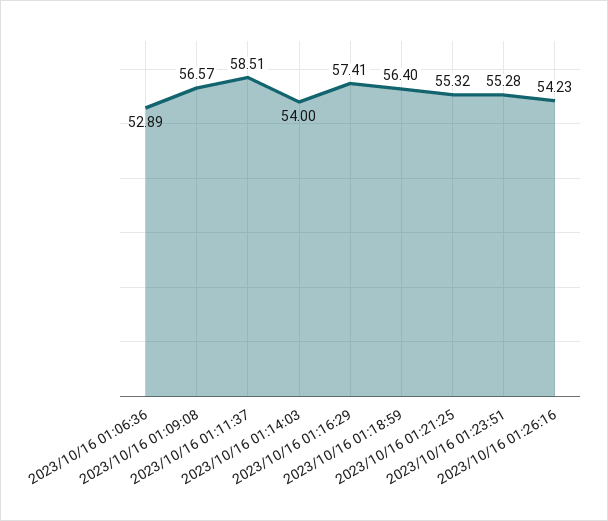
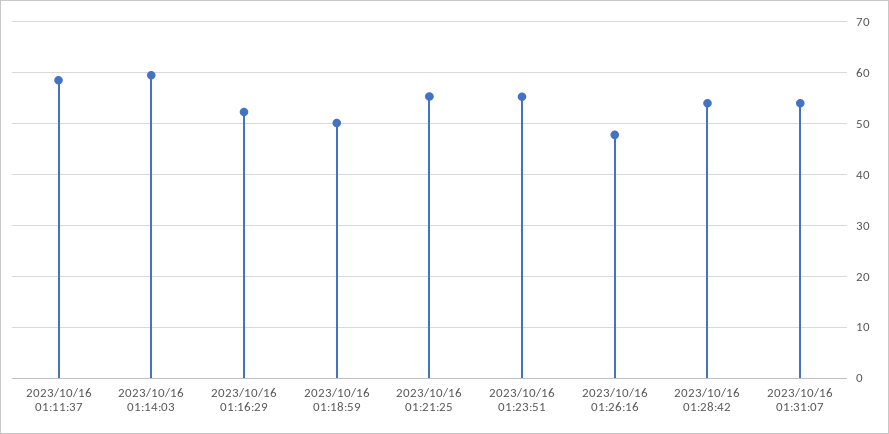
2023/10/16 01:06:36: 52.89 -> none
2023/10/16 01:09:08: 56.57 -> none
2023/10/16 01:14:03: 54 -> 60
2023/10/16 01:16:29: 57.41 -> 52
2023/10/16 01:18:59: 56.4 -> 50
2023/10/16 01:26:16: 54.23 -> 48
2023/10/16 01:28:42: none -> 54
2023/10/16 01:31:07: none -> 54

